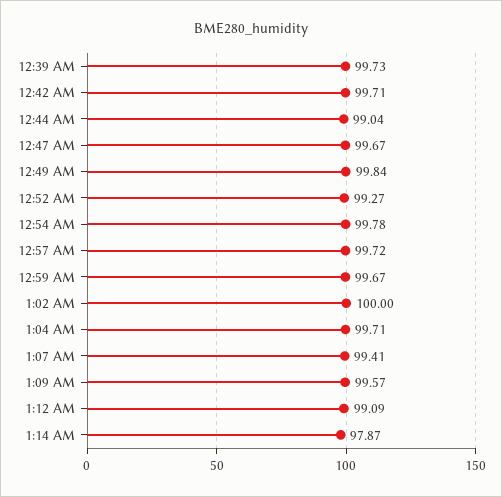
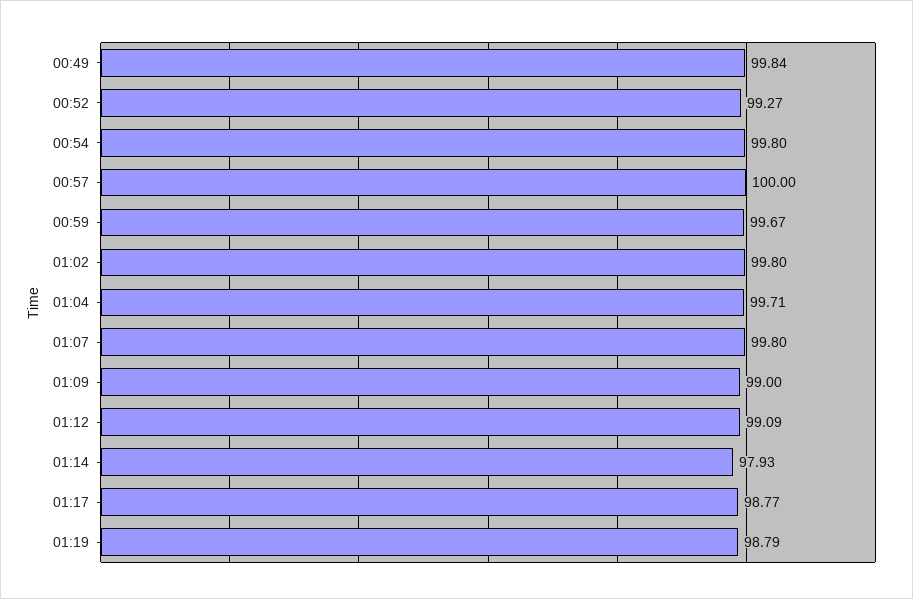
12:39 AM: 99.73 -> none
12:42 AM: 99.71 -> none
12:44 AM: 99.04 -> none
12:47 AM: 99.67 -> none
12:54 AM: 99.78 -> 99.8
12:57 AM: 99.72 -> 100
1:02 AM: 100 -> 99.8
1:07 AM: 99.41 -> 99.8
1:09 AM: 99.57 -> 99
1:14 AM: 97.87 -> 97.93
01:17: none -> 98.77
01:19: none -> 98.79

